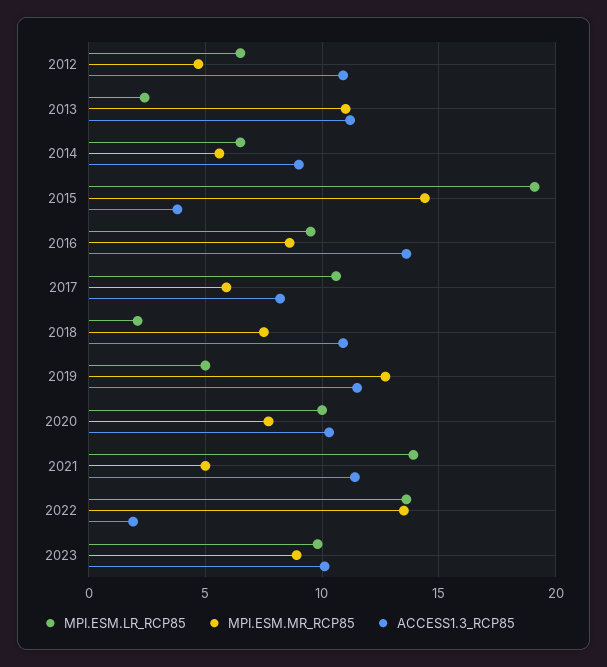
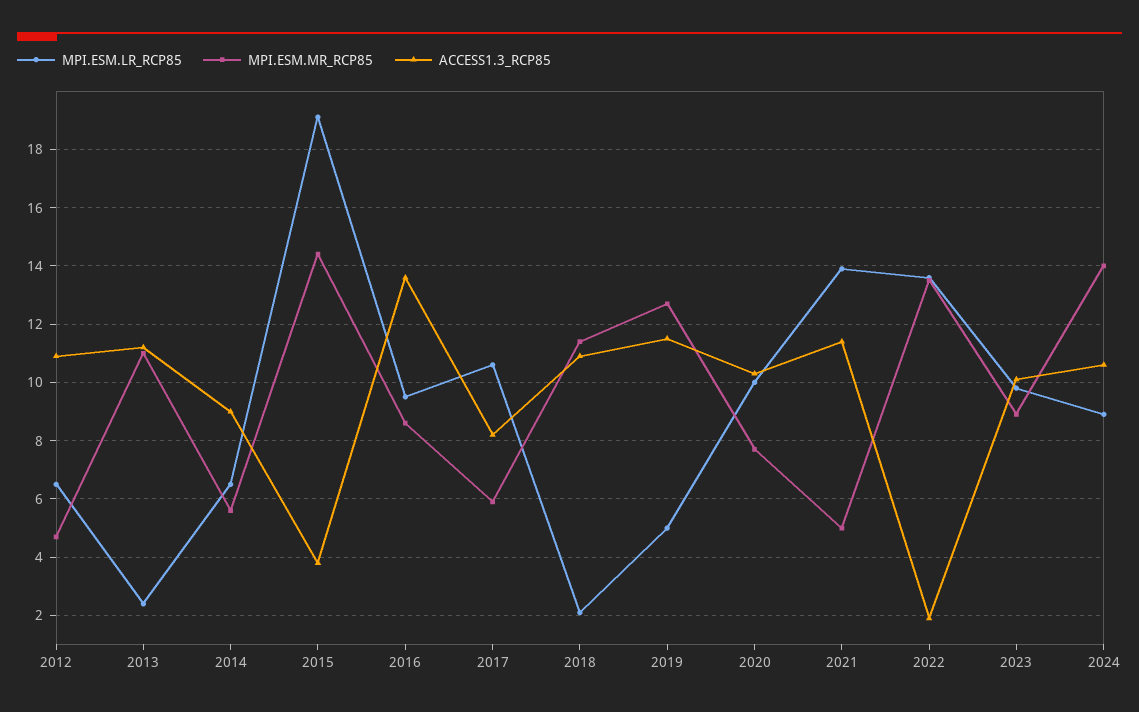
MPI.ESM.MR_RCP85, 2018: 7.5 -> 11.5
MPI.ESM.LR_RCP85, 2024: none -> 9
MPI.ESM.MR_RCP85, 2024: none -> 14
ACCESS1.3_RCP85, 2024: none -> 10.5

